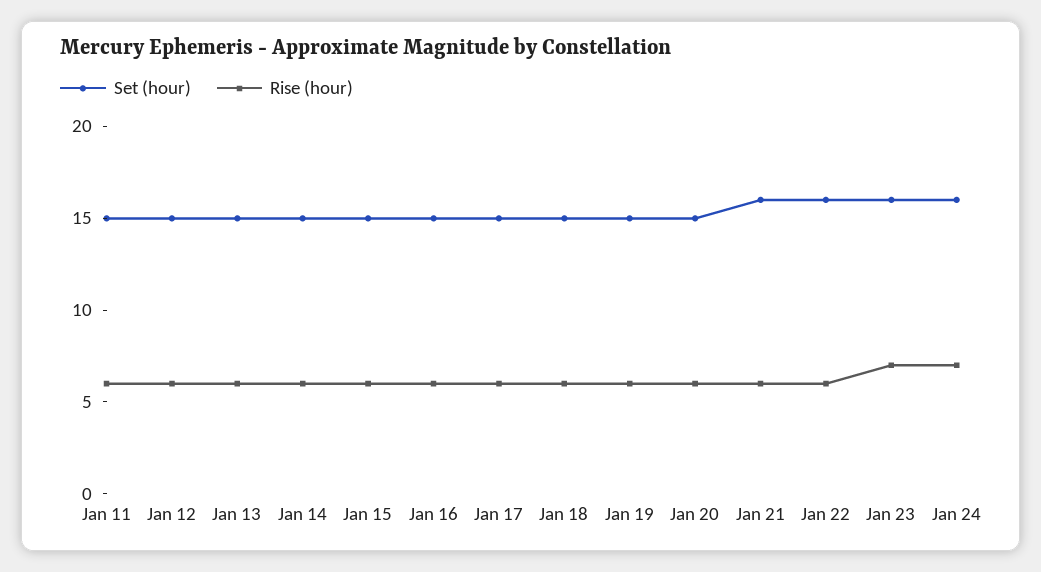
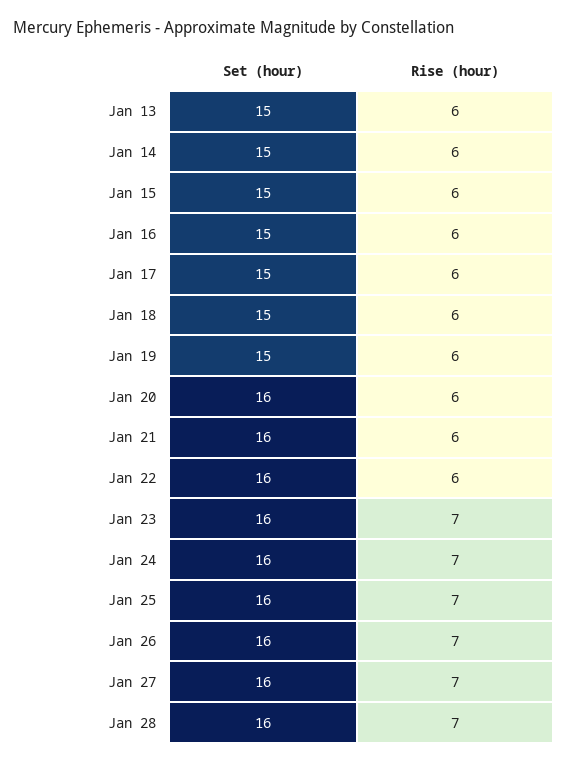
Set (hour), Jan 11: 15 -> none
Rise (hour), Jan 11: 6 -> none
Set (hour), Jan 12: 15 -> none
Rise (hour), Jan 12: 6 -> none
Set (hour), Jan 20: 15 -> 16
Set (hour), Jan 25: none -> 16
Rise (hour), Jan 25: none -> 7
Set (hour), Jan 26: none -> 16
Rise (hour), Jan 26: none -> 7
Set (hour), Jan 27: none -> 16
Rise (hour), Jan 27: none -> 7
Set (hour), Jan 28: none -> 16
Rise (hour), Jan 28: none -> 7

